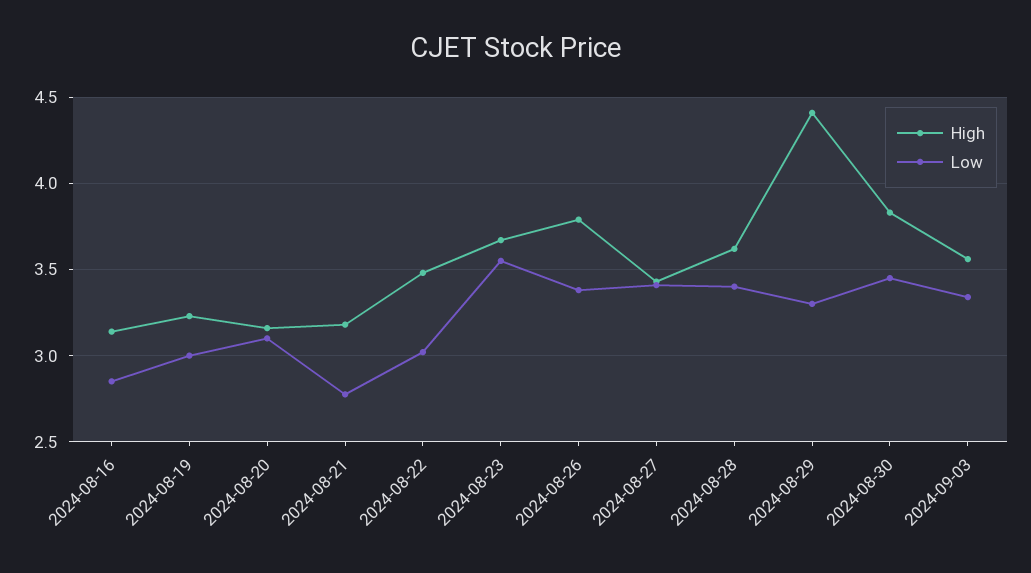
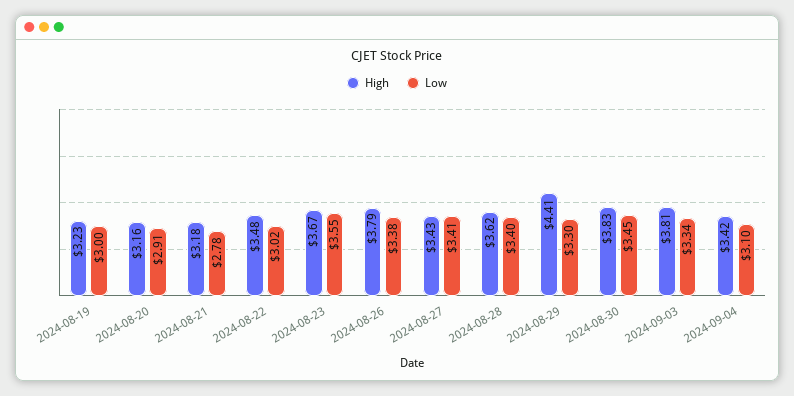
High, 2024-08-16: 3.15 -> none
Low, 2024-08-16: 2.85 -> none
Low, 2024-08-20: 3.1 -> 2.91
High, 2024-09-03: 3.55 -> 3.81
High, 2024-09-04: none -> 3.42
Low, 2024-09-04: none -> 3.1

